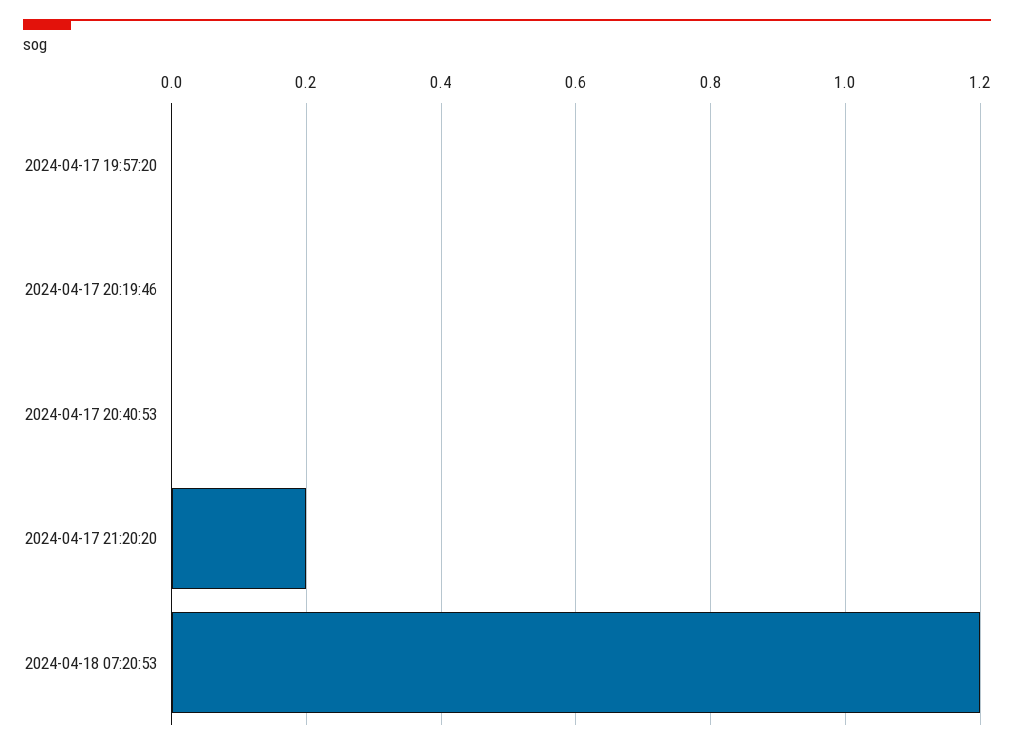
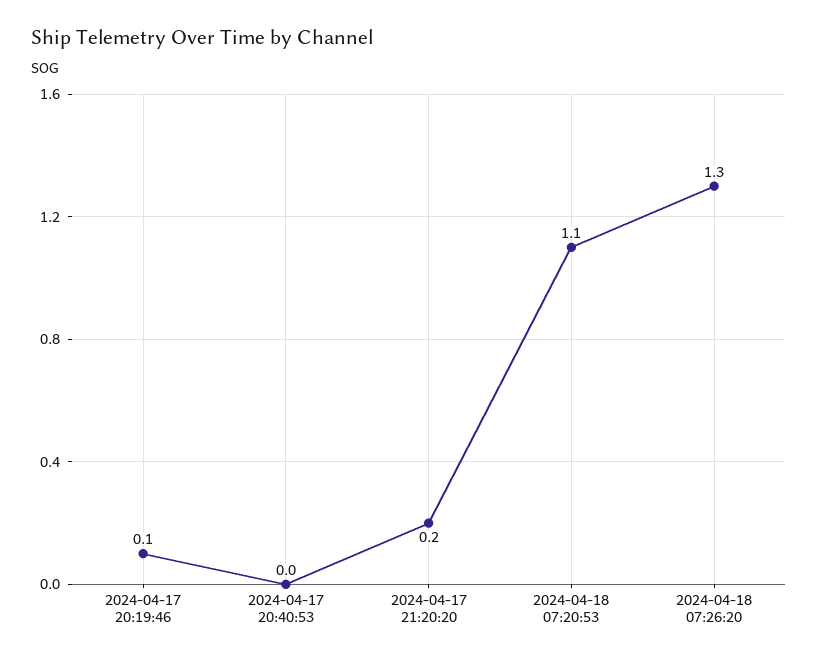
2024-04-17 19:57:20: 0 -> none
2024-04-17 20:19:46: 0 -> 0.1
2024-04-18 07:20:53: 1.2 -> 1.1
2024-04-18 07:26:20: none -> 1.3

